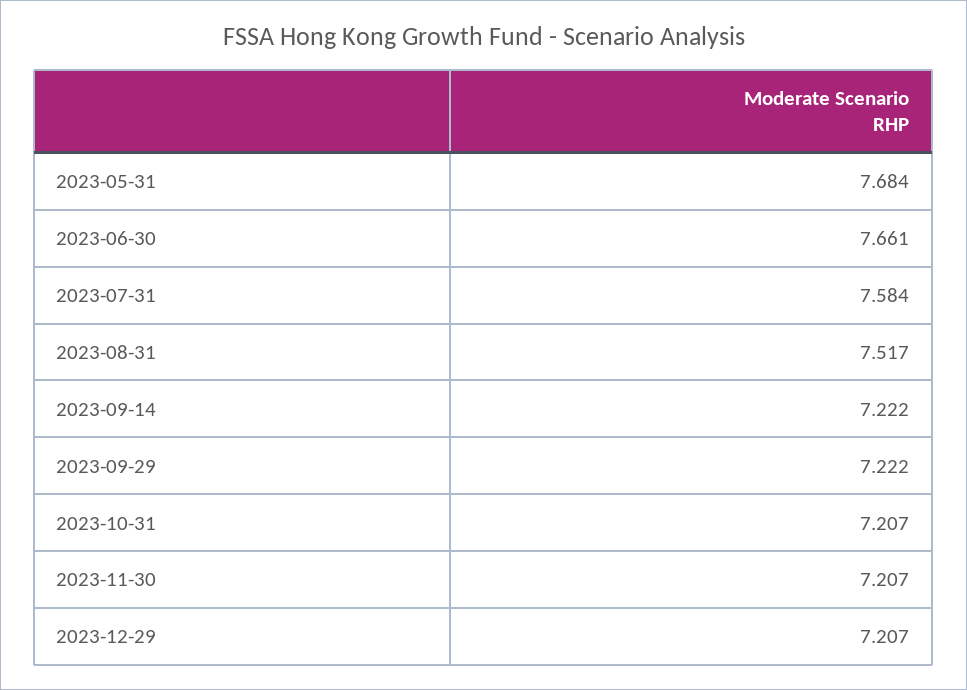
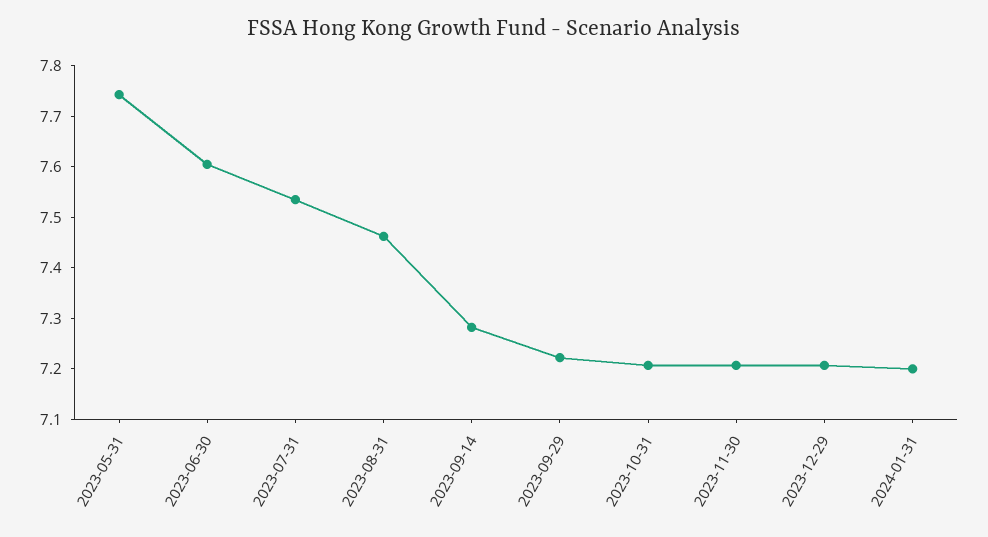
2023-05-31: 7.684 -> 7.74
2023-06-30: 7.661 -> 7.6
2023-07-31: 7.584 -> 7.54
2023-08-31: 7.517 -> 7.46
2023-09-14: 7.222 -> 7.28
2024-01-31: none -> 7.2

